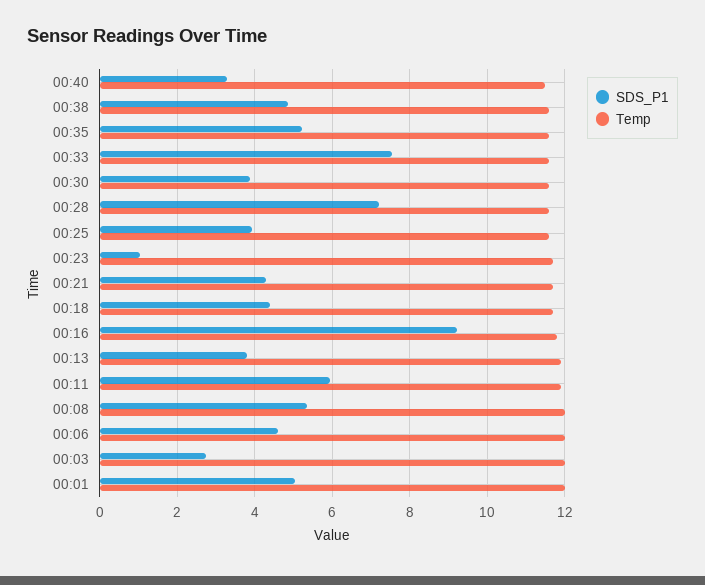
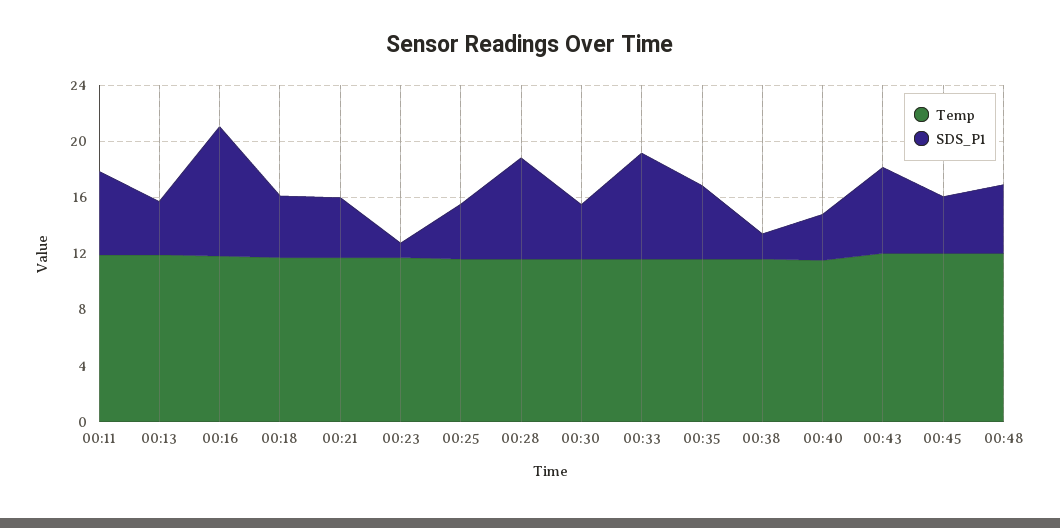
SDS_P1, 00:38: 4.8 -> 2
SDS_P1, 00:08: 5.4 -> none
Temp, 00:08: 12 -> none
SDS_P1, 00:06: 4.6 -> none
Temp, 00:06: 12 -> none
SDS_P1, 00:03: 2.8 -> none
Temp, 00:03: 12 -> none
SDS_P1, 00:01: 5 -> none
Temp, 00:01: 12 -> none
Temp, 00:43: none -> 12
SDS_P1, 00:43: none -> 6
Temp, 00:45: none -> 12
SDS_P1, 00:45: none -> 4
Temp, 00:48: none -> 12
SDS_P1, 00:48: none -> 5

